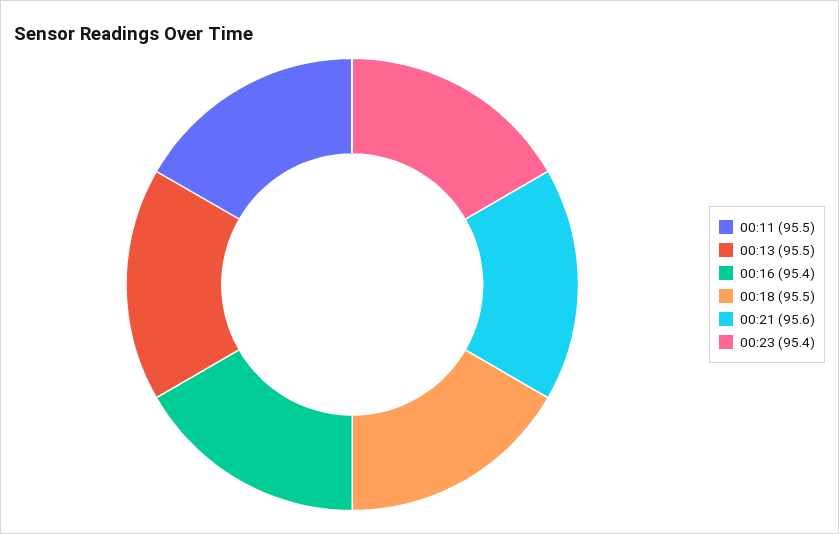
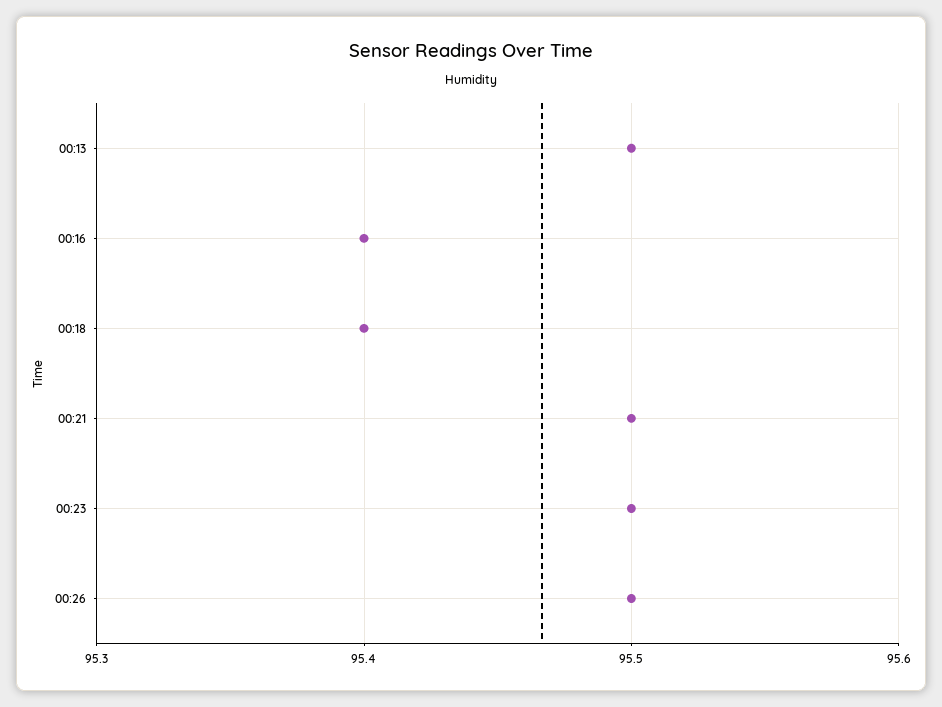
00:11: 95.5 -> none
00:18: 95.5 -> 95.4
00:21: 95.6 -> 95.5
00:23: 95.4 -> 95.5
00:26: none -> 95.5

